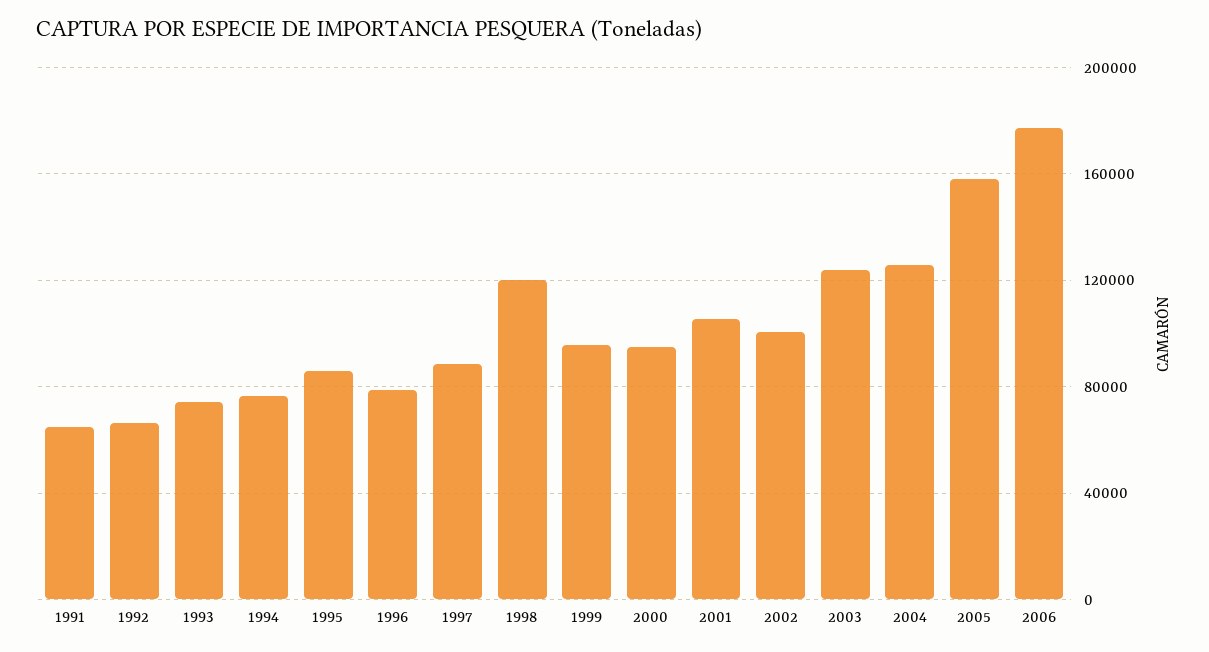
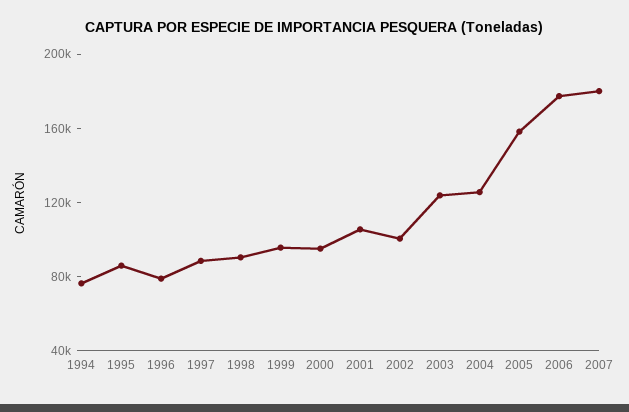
1991: 65000 -> none
1992: 65000 -> none
1993: 75000 -> none
1998: 120000 -> 90000
2007: none -> 180000

